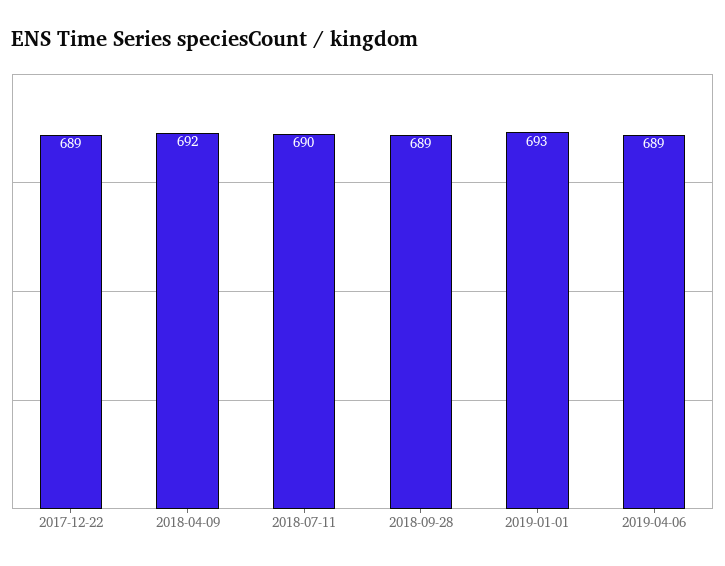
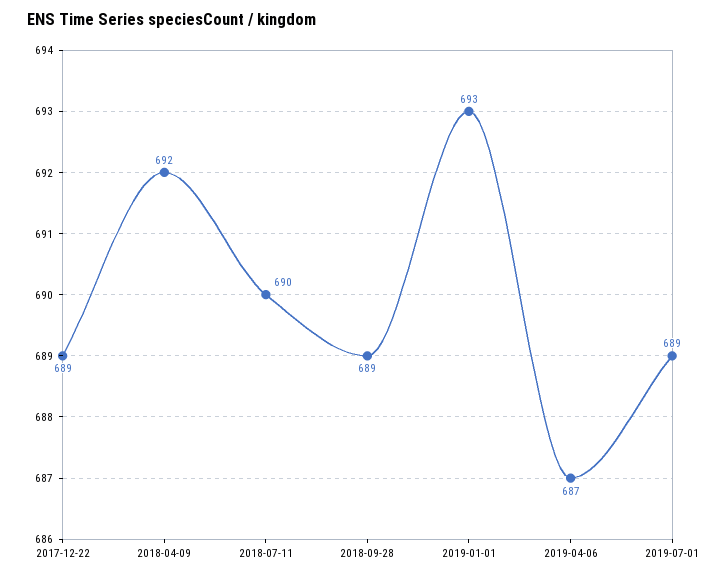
2019-04-06: 689 -> 687
2019-07-01: none -> 689

